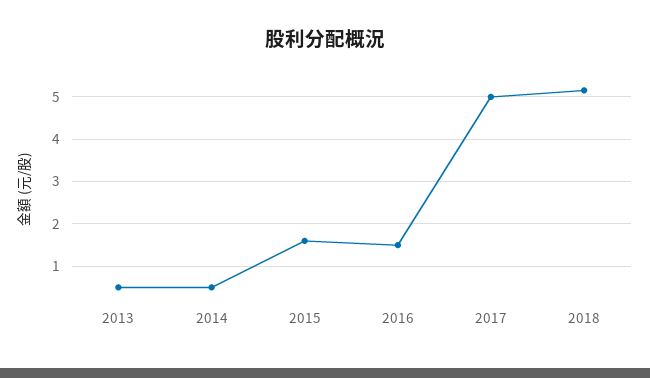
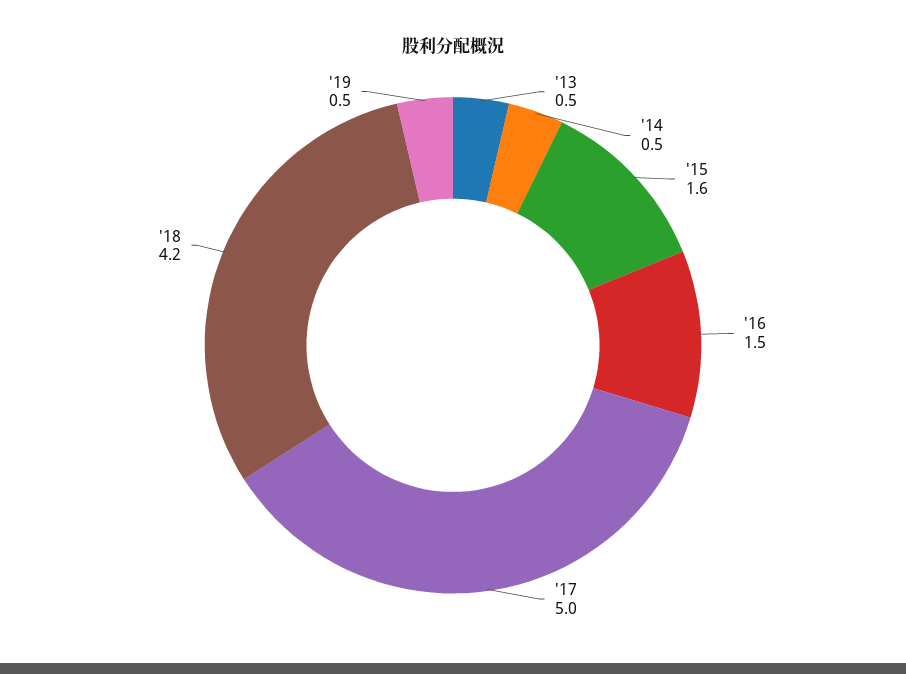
2018: 5.2 -> 4.2
'19: none -> 0.5

